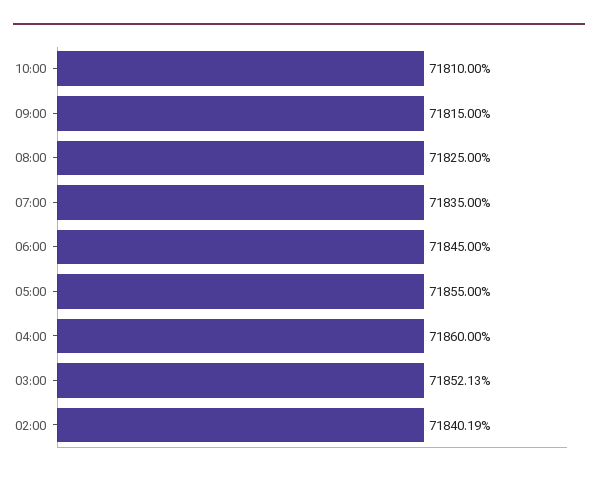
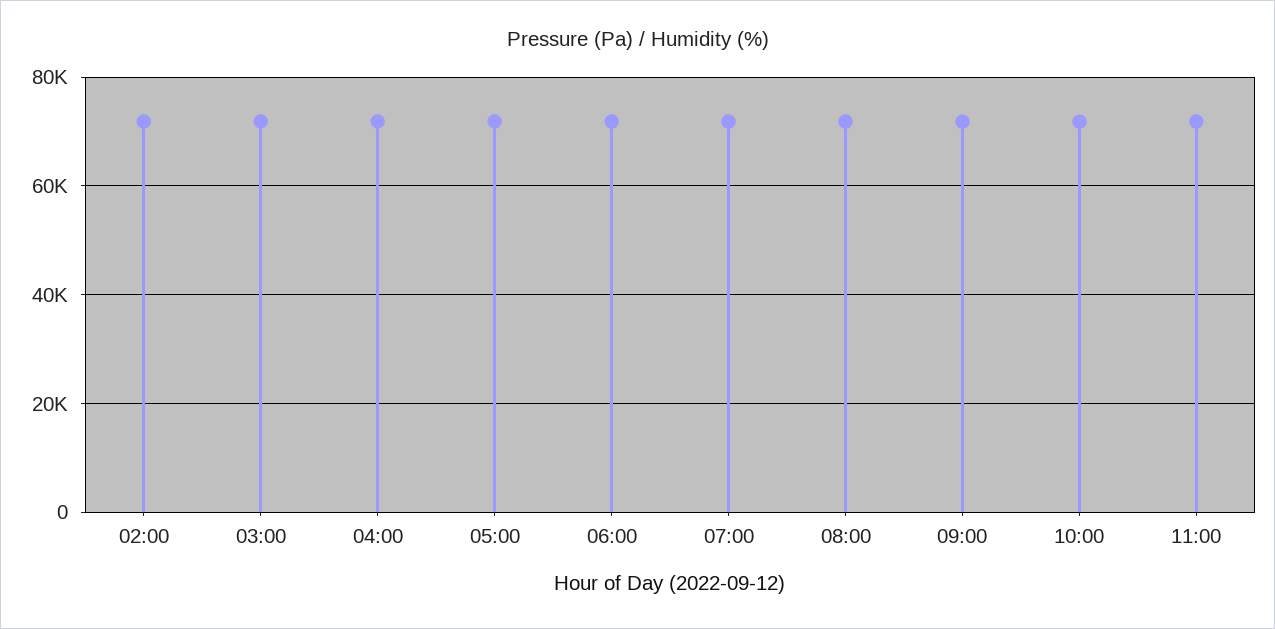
11:00: none -> 72000

